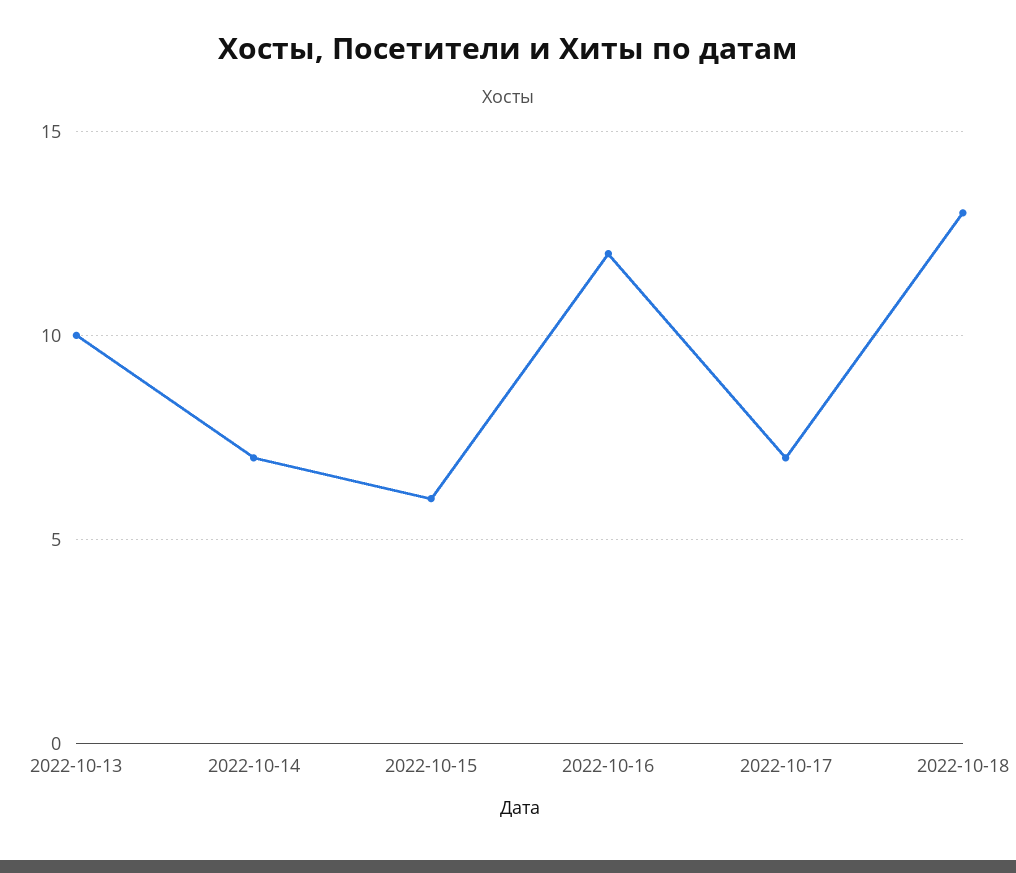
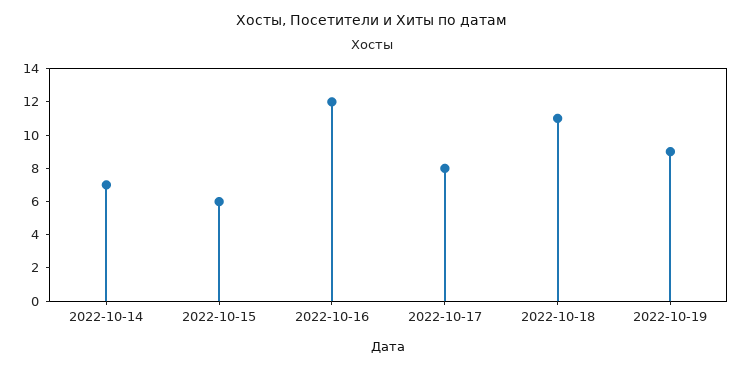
2022-10-13: 10 -> none
2022-10-17: 7 -> 8
2022-10-18: 13 -> 11
2022-10-19: none -> 9

